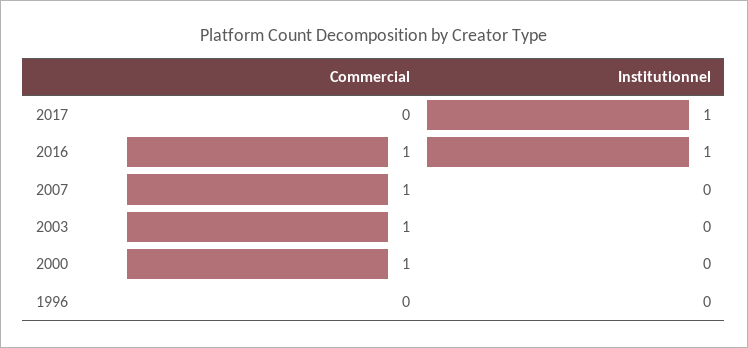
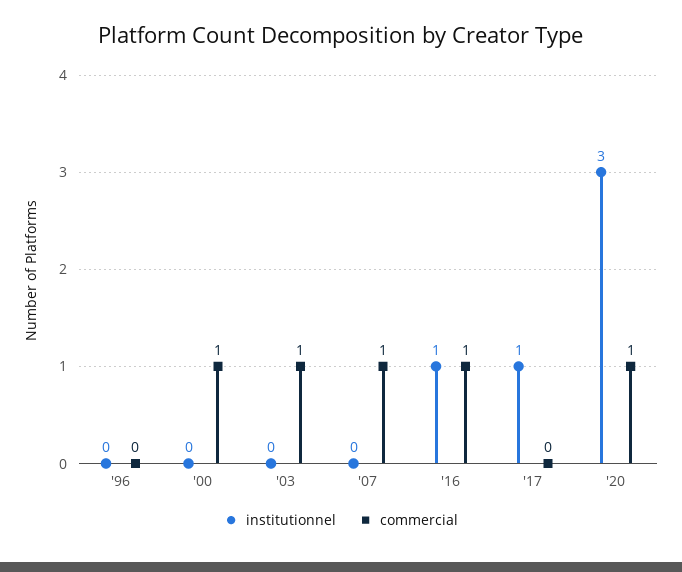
Institutionnel, '20: none -> 3
Commercial, '20: none -> 1

